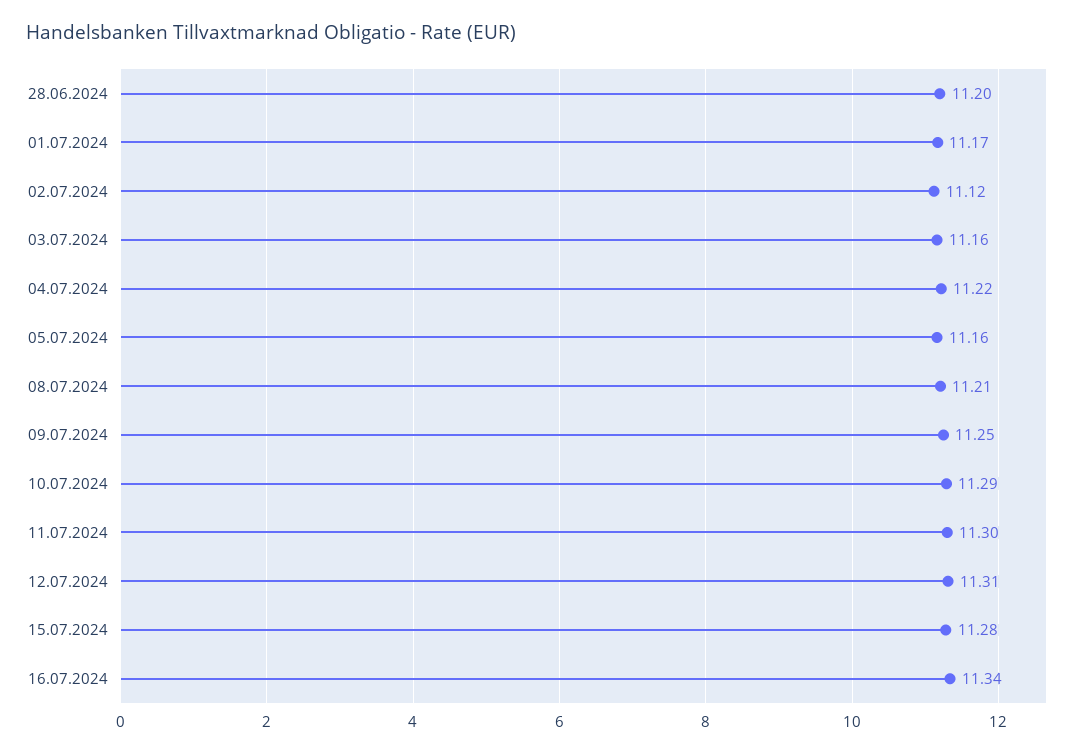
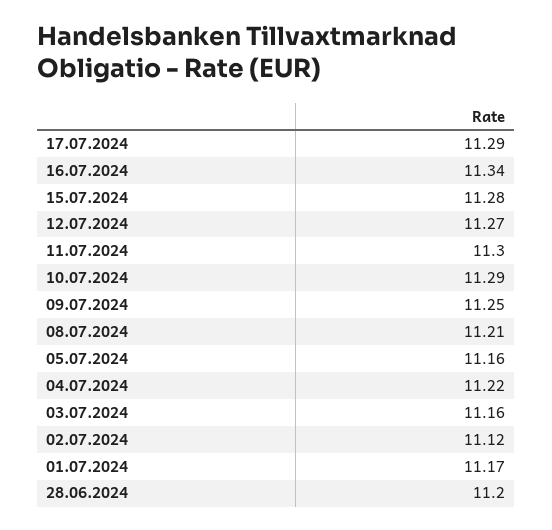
12.07.2024: 11.31 -> 11.27
17.07.2024: none -> 11.29

